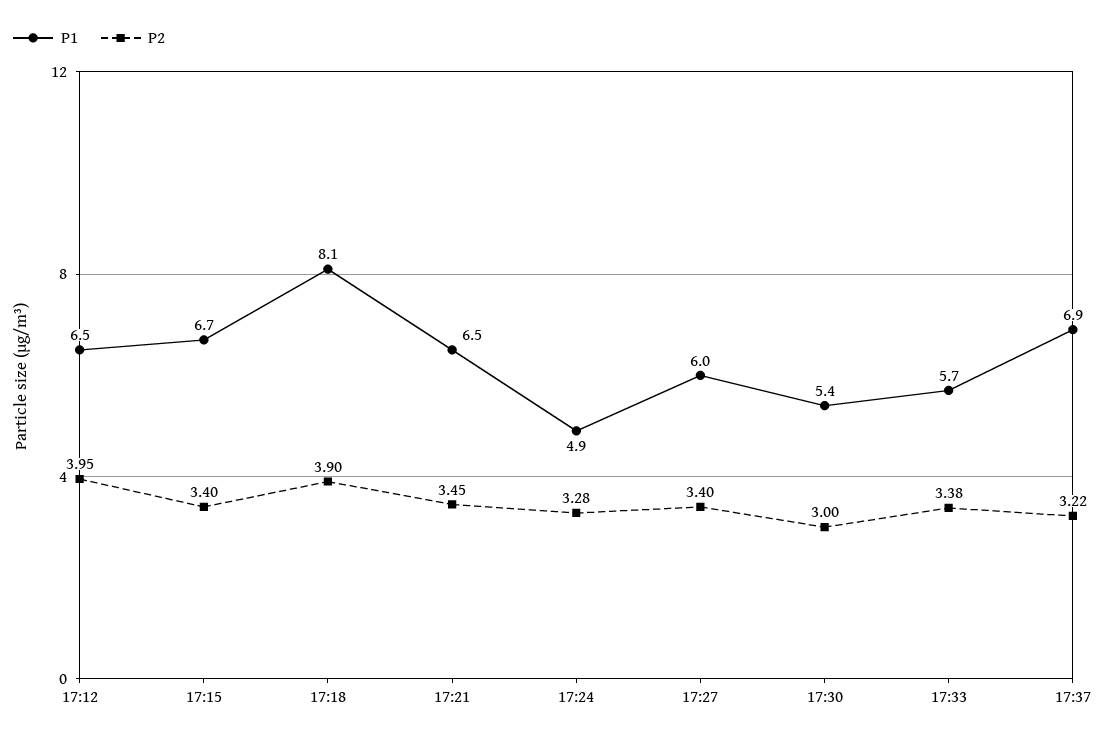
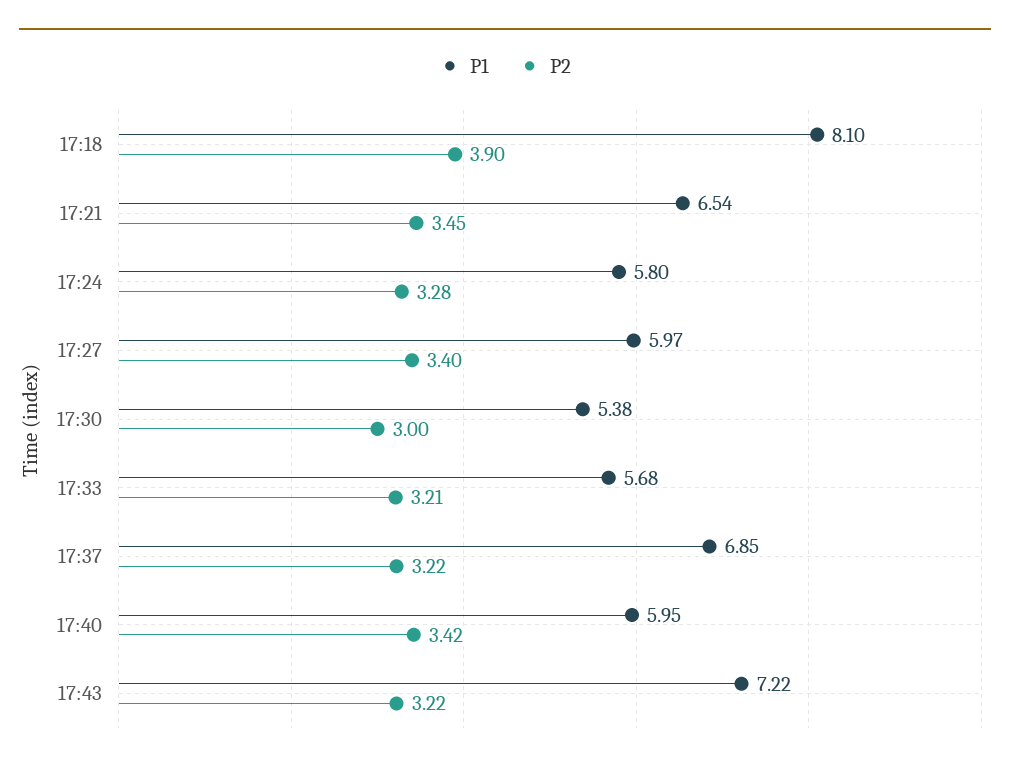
P1, 17:12: 6.5 -> none
P2, 17:12: 3.95 -> none
P1, 17:15: 6.7 -> none
P2, 17:15: 3.4 -> none
P1, 17:24: 4.9 -> 5.8
P2, 17:33: 3.38 -> 3.21
P1, 17:40: none -> 5.95
P2, 17:40: none -> 3.42
P1, 17:43: none -> 7.22
P2, 17:43: none -> 3.22

